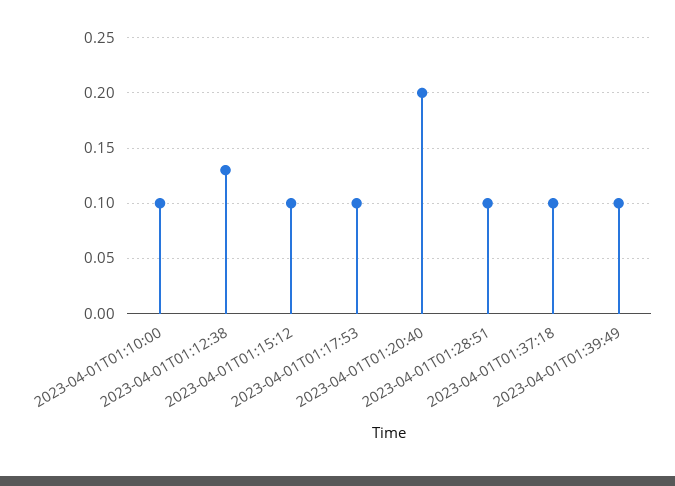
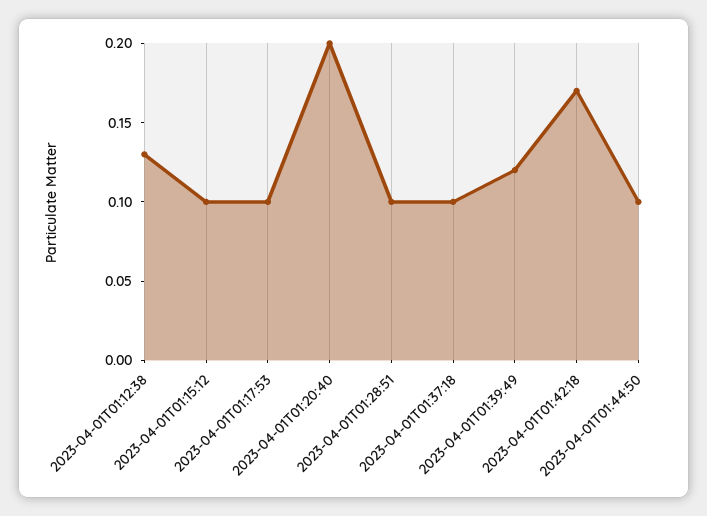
2023-04-01T01:10:00: 0.1 -> none
2023-04-01T01:39:49: 0.1 -> 0.12
2023-04-01T01:42:18: none -> 0.17
2023-04-01T01:44:50: none -> 0.1

